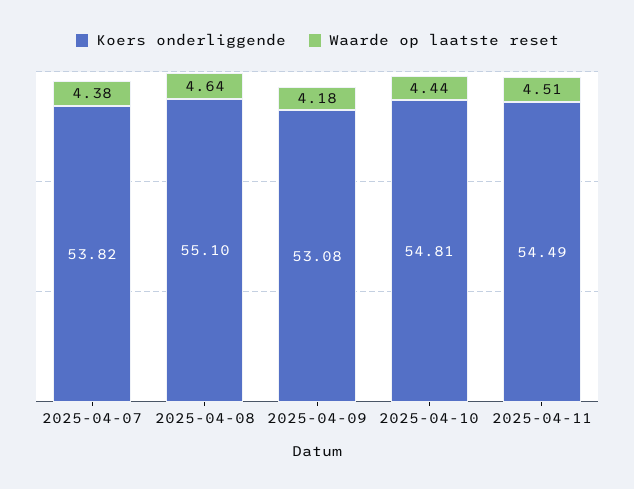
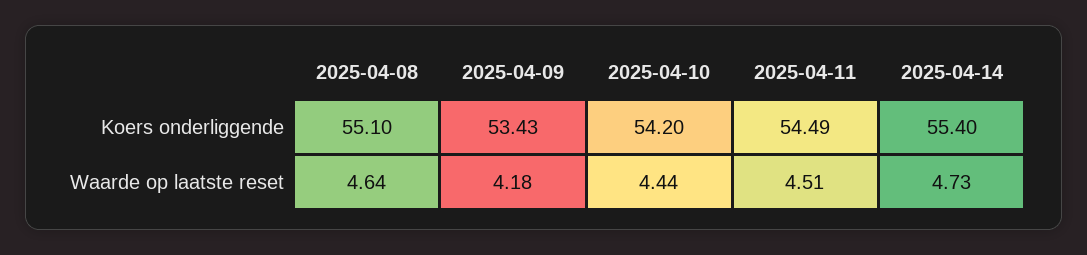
Koers onderliggende, 2025-04-07: 53.82 -> none
Waarde op laatste reset, 2025-04-07: 4.38 -> none
Koers onderliggende, 2025-04-09: 53.08 -> 53.43
Koers onderliggende, 2025-04-10: 54.81 -> 54.2
Koers onderliggende, 2025-04-14: none -> 55.4
Waarde op laatste reset, 2025-04-14: none -> 4.73

